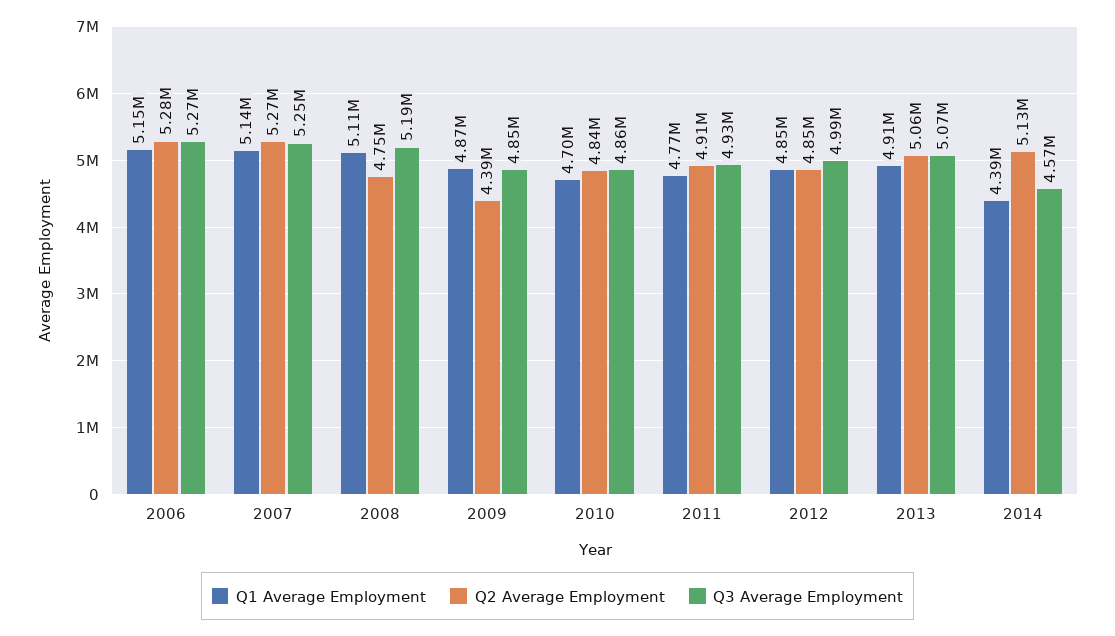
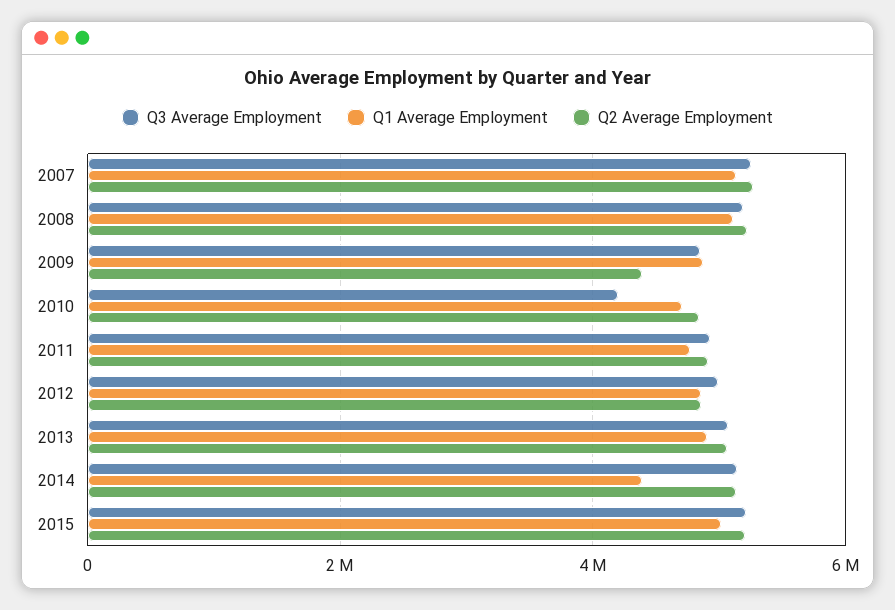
Q1 Average Employment, 2006: 5150000 -> none
Q2 Average Employment, 2006: 5280000 -> none
Q3 Average Employment, 2006: 5270000 -> none
Q2 Average Employment, 2008: 4750000 -> 5200000
Q3 Average Employment, 2010: 4860000 -> 4200000
Q3 Average Employment, 2014: 4570000 -> 5200000
Q3 Average Employment, 2015: none -> 5200000
Q1 Average Employment, 2015: none -> 5000000
Q2 Average Employment, 2015: none -> 5200000

